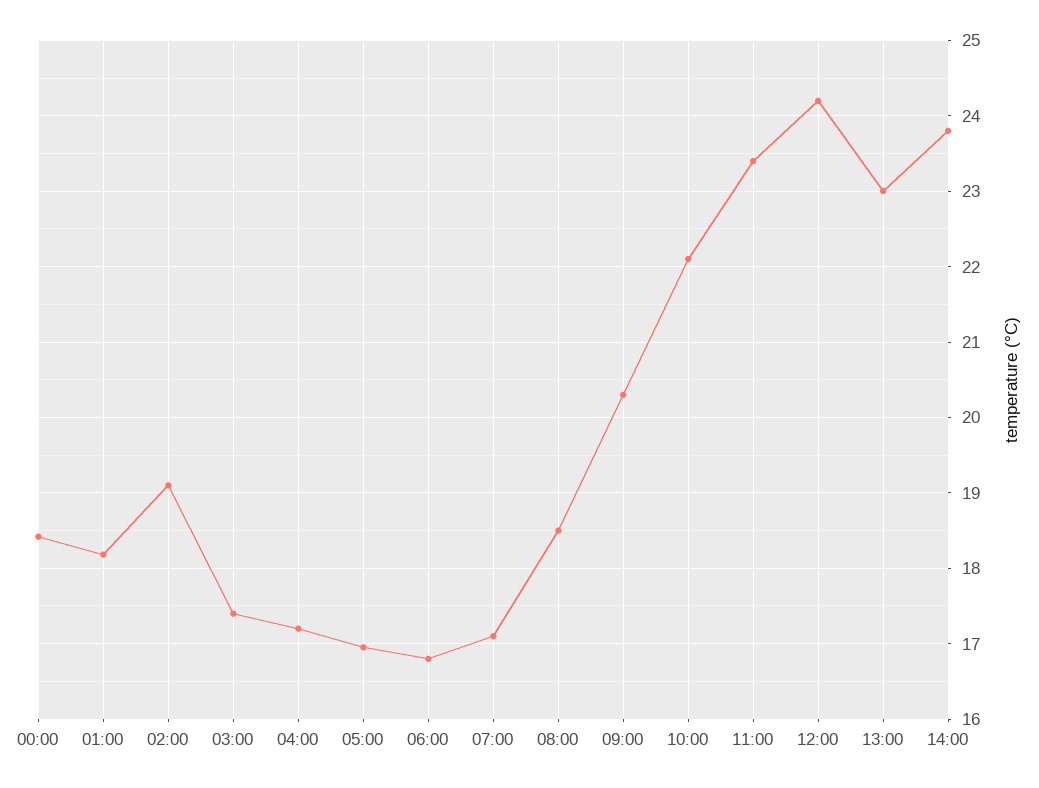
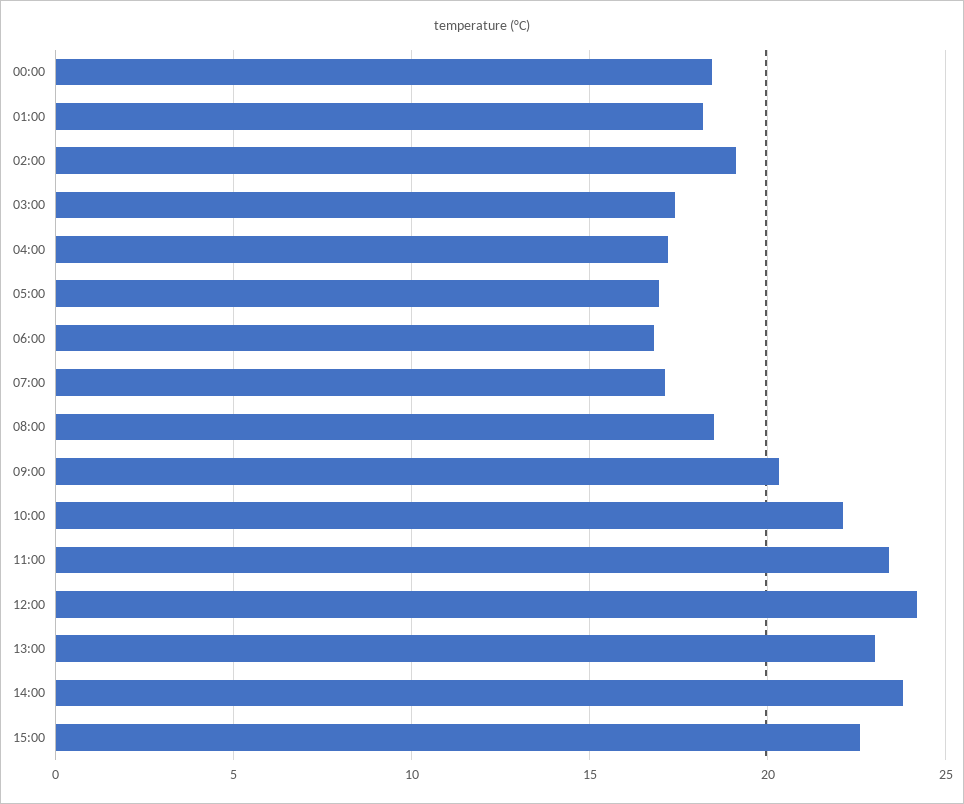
15:00: none -> 22.5

